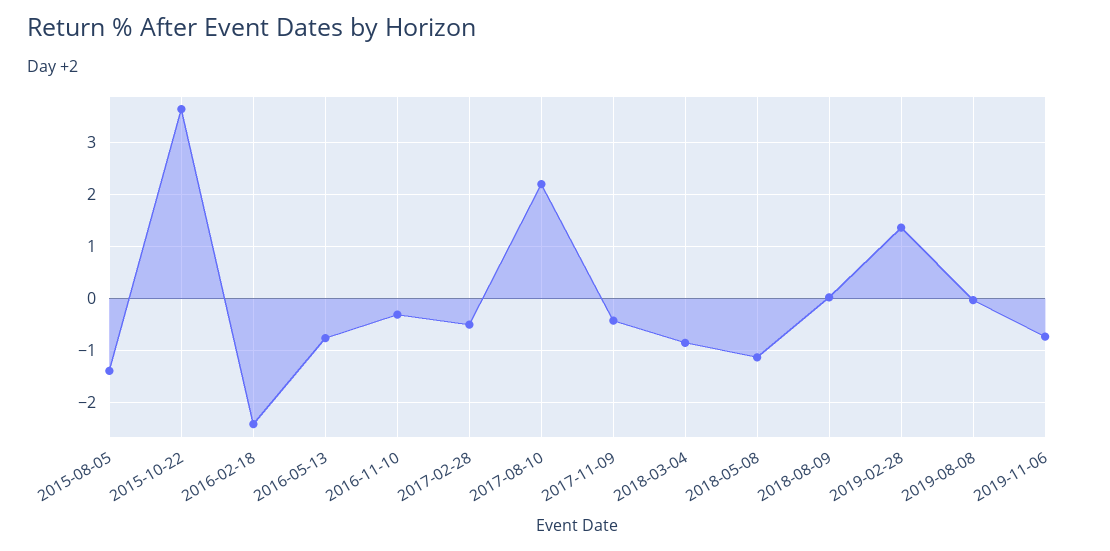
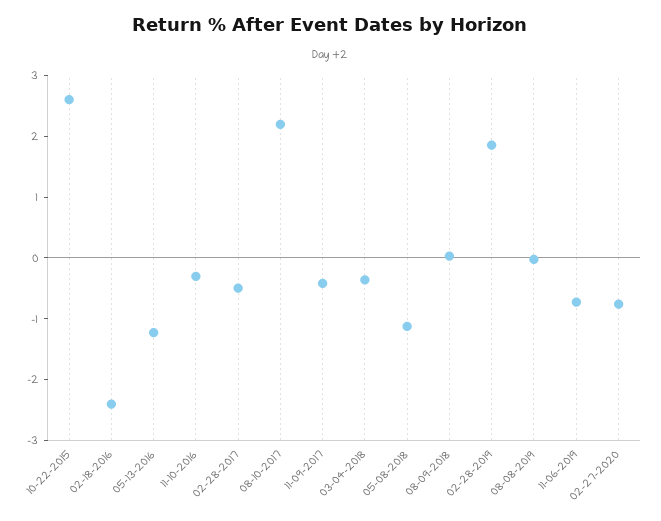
2015-08-05: -1.4 -> none
2015-10-22: 3.6 -> 2.6
2016-05-13: -0.8 -> -1.2
2018-03-04: -0.8 -> -0.4
2019-02-28: 1.4 -> 1.8
02-27-2020: none -> -0.8

